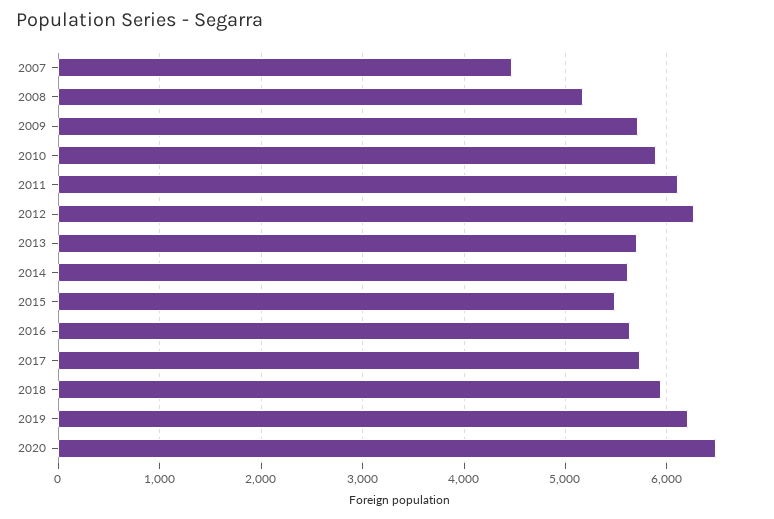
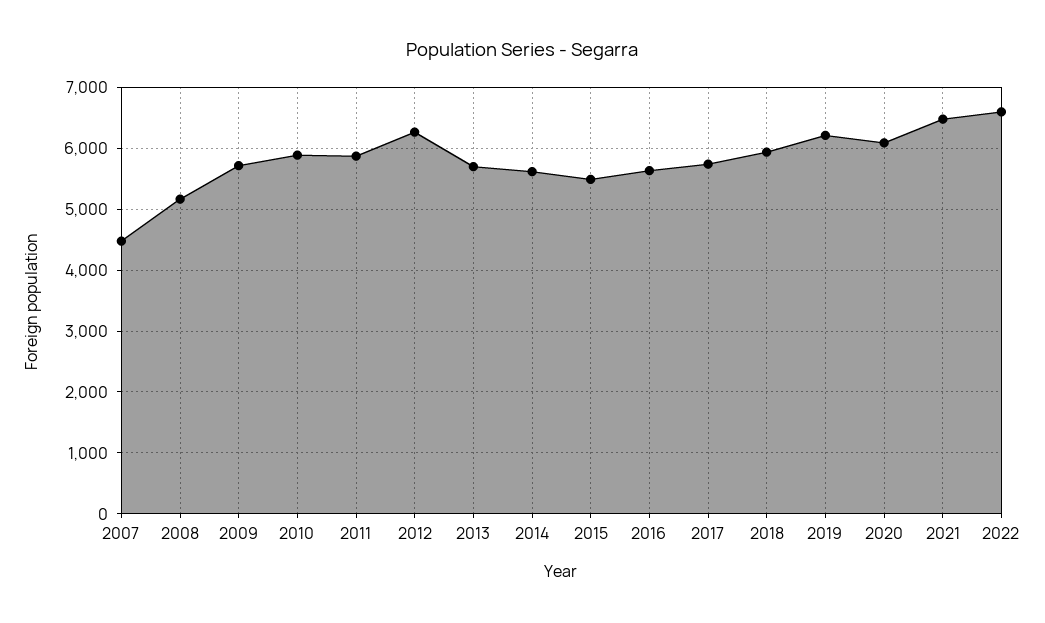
2011: 6100 -> 5900
2020: 6500 -> 6100
2021: none -> 6500
2022: none -> 6600

